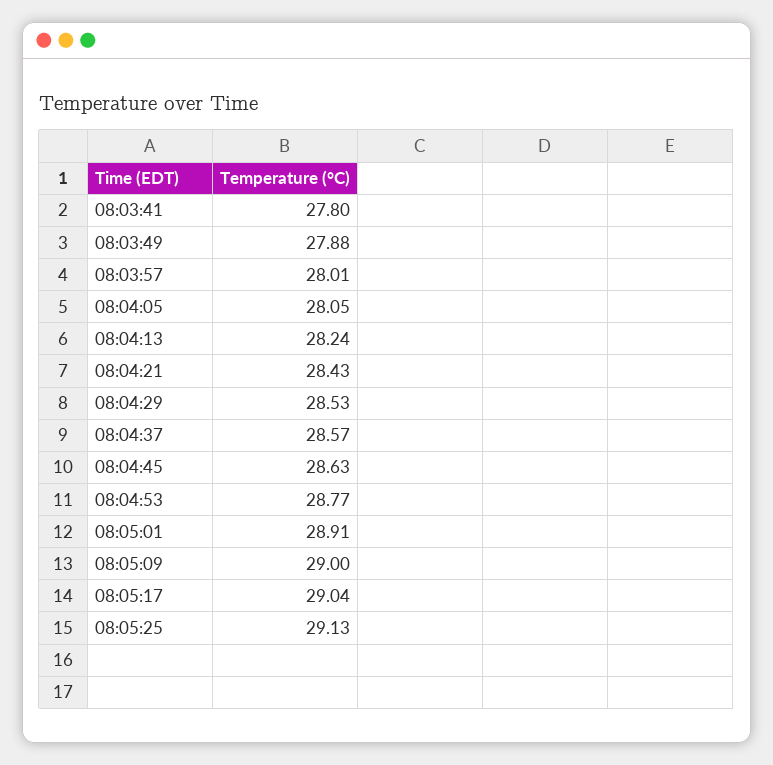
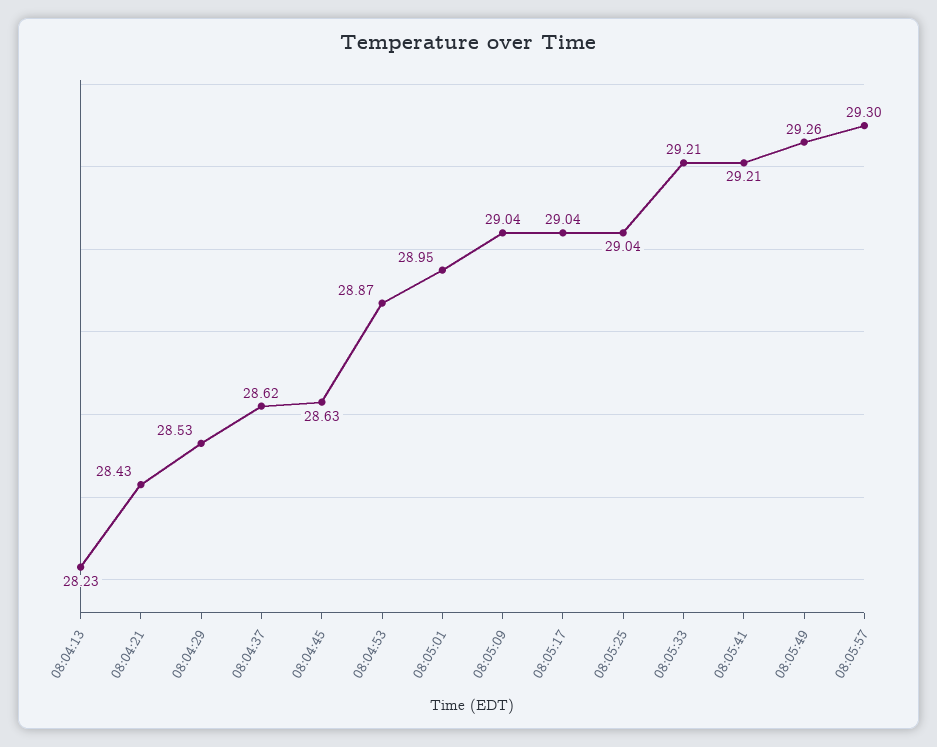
08:03:41: 27.8 -> none
08:03:49: 27.88 -> none
08:03:57: 28.01 -> none
08:04:05: 28.05 -> none
08:04:13: 28.24 -> 28.23
08:04:37: 28.57 -> 28.62
08:04:53: 28.77 -> 28.87
08:05:01: 28.91 -> 28.95
08:05:09: 29 -> 29.04
08:05:25: 29.13 -> 29.04
08:05:33: none -> 29.21
08:05:41: none -> 29.21
08:05:49: none -> 29.26
08:05:57: none -> 29.3

